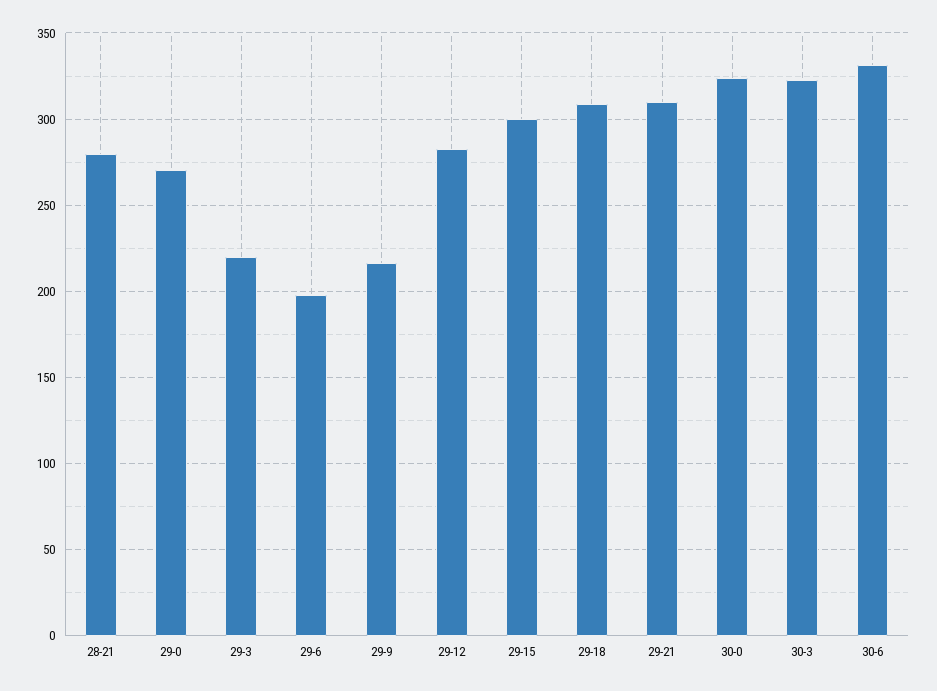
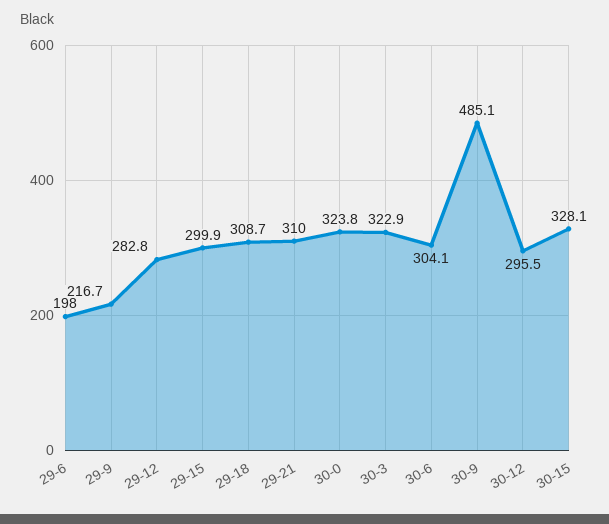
28-21: 280 -> none
29-0: 270 -> none
29-3: 220 -> none
30-6: 330 -> 304.1
30-9: none -> 485.1
30-12: none -> 295.5
30-15: none -> 328.1

